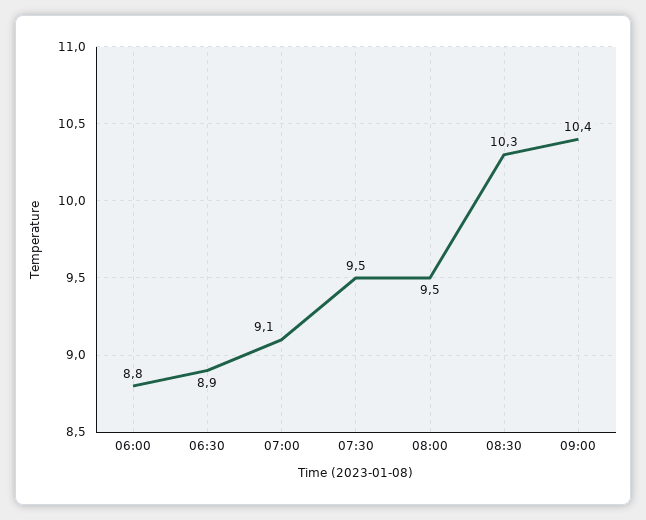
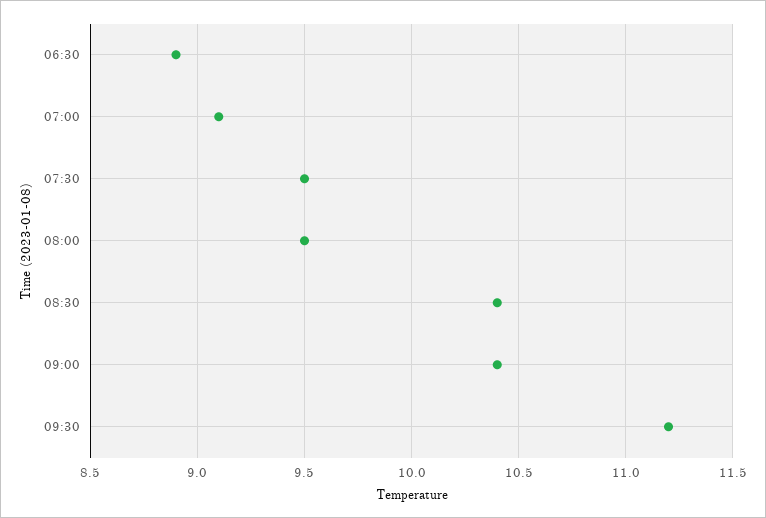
06:00: 8.8 -> none
08:30: 10.3 -> 10.4
09:30: none -> 11.2

